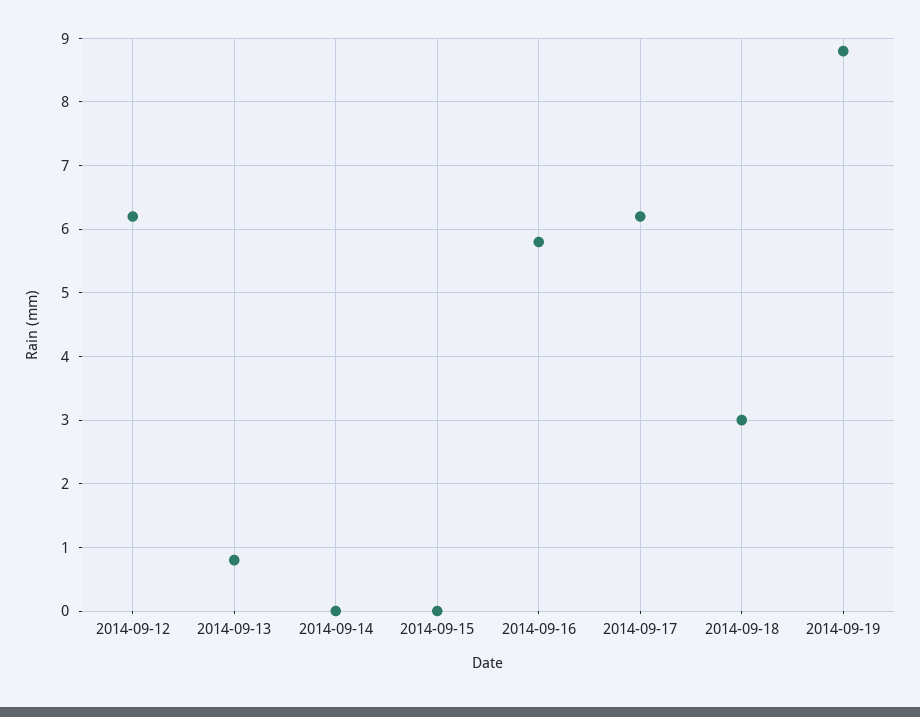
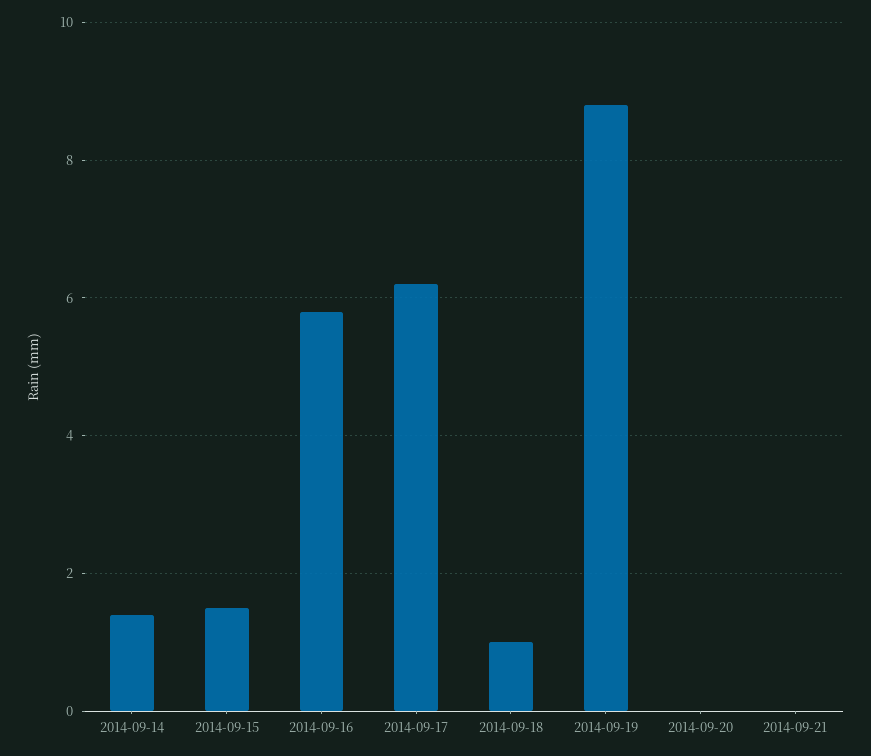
2014-09-12: 6.2 -> none
2014-09-13: 0.8 -> none
2014-09-14: 0 -> 1.5
2014-09-15: 0 -> 1.5
2014-09-18: 3 -> 1
2014-09-20: none -> 0
2014-09-21: none -> 0

